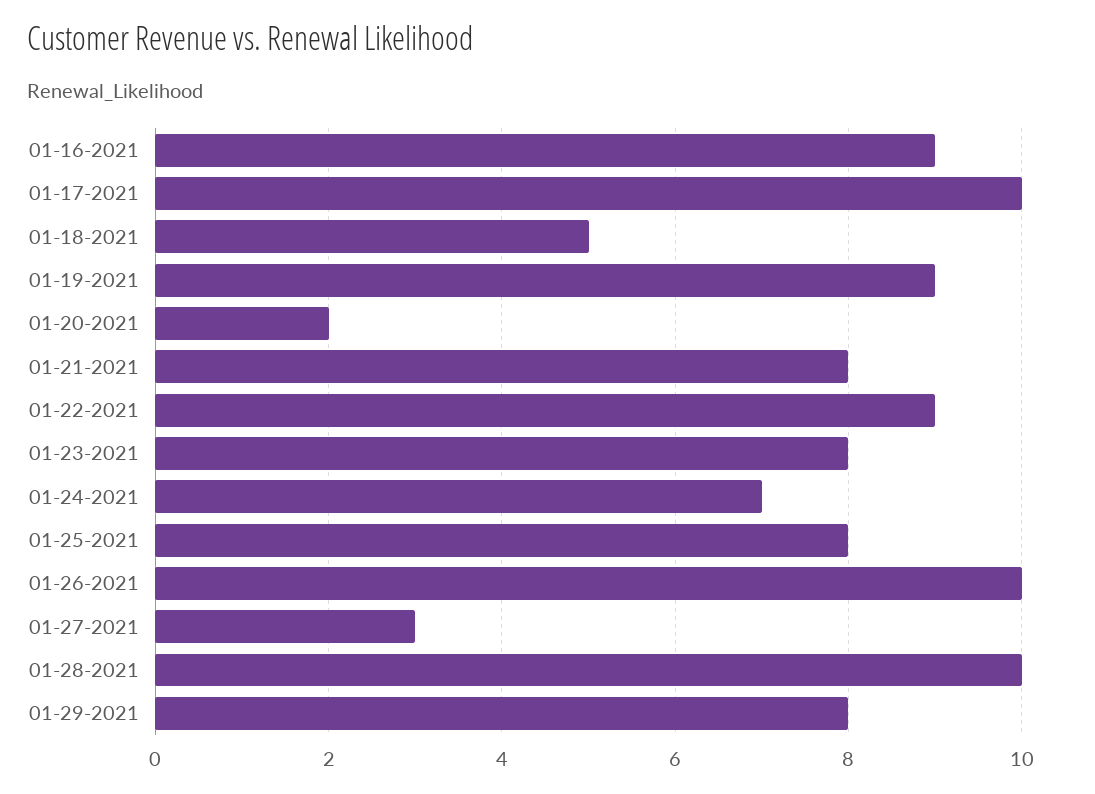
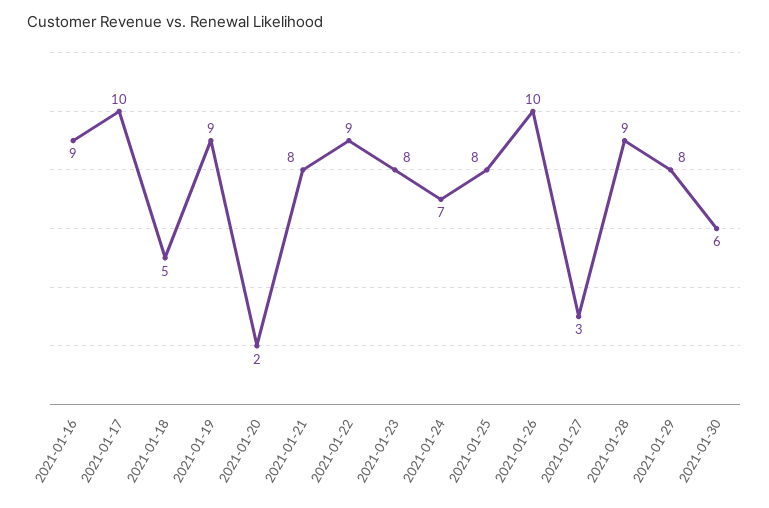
01-28-2021: 10 -> 9
2021-01-30: none -> 6

